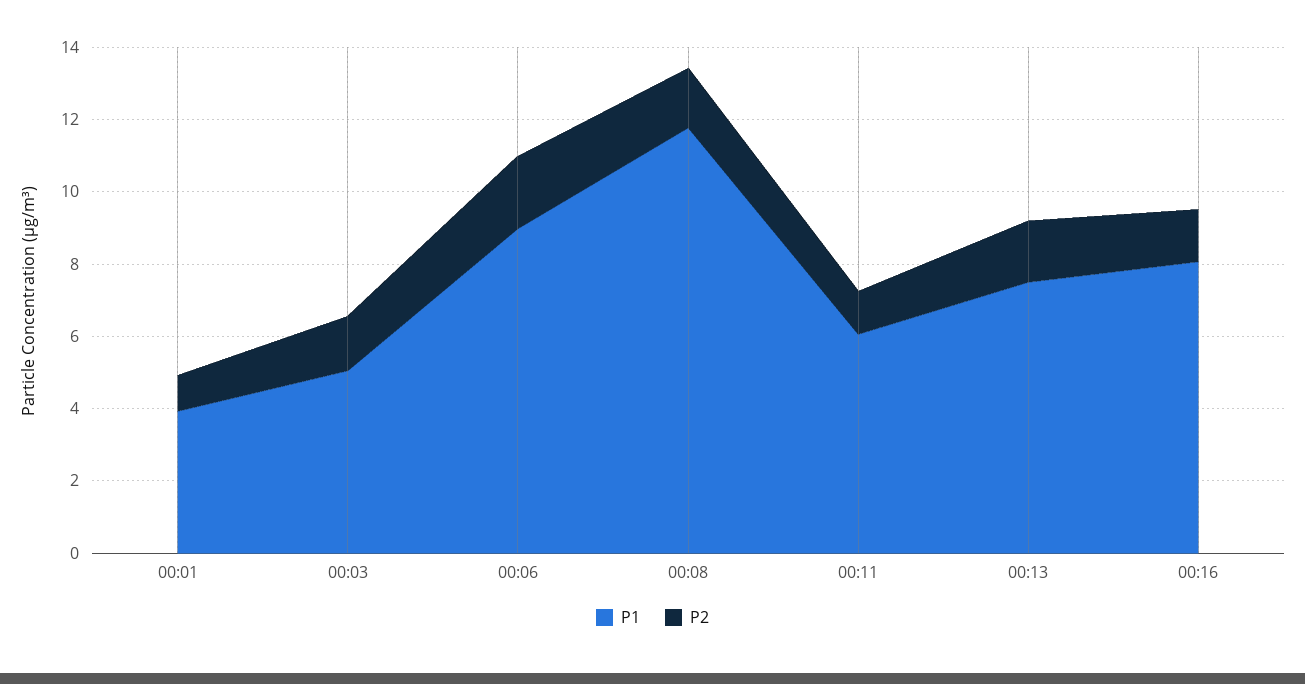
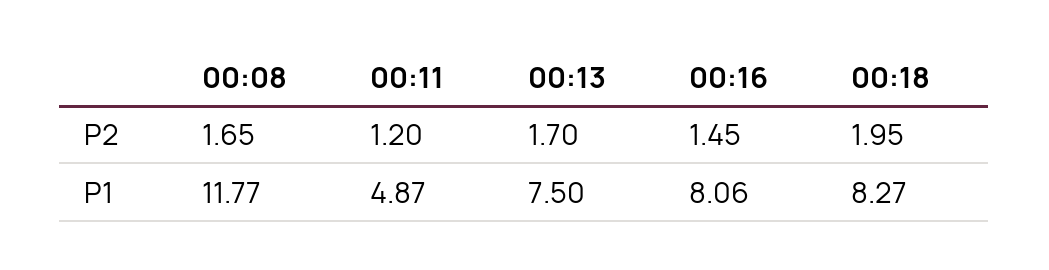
P1, 00:01: 4 -> none
P2, 00:01: 1 -> none
P1, 00:03: 5 -> none
P2, 00:03: 1.5 -> none
P1, 00:06: 9 -> none
P2, 00:06: 2 -> none
P1, 00:11: 6 -> 4.87
P2, 00:18: none -> 1.95
P1, 00:18: none -> 8.27

